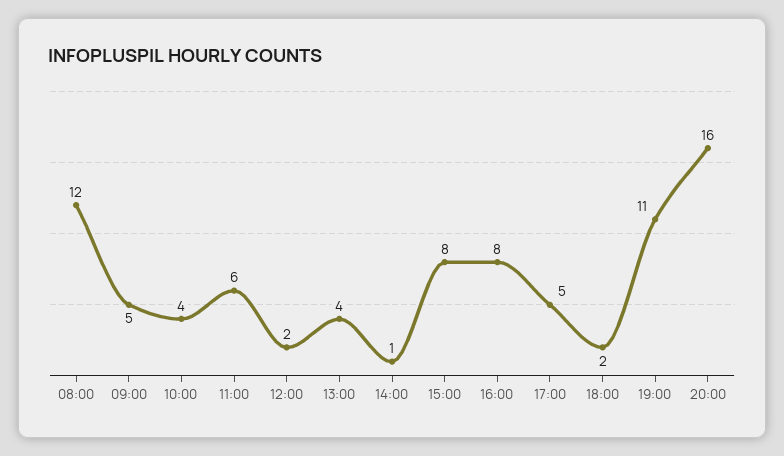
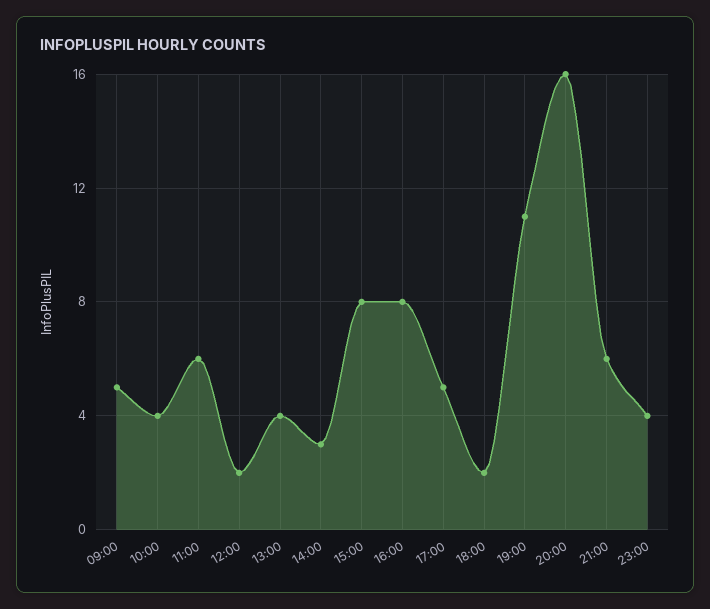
08:00: 12 -> none
14:00: 1 -> 3
21:00: none -> 6
23:00: none -> 4

